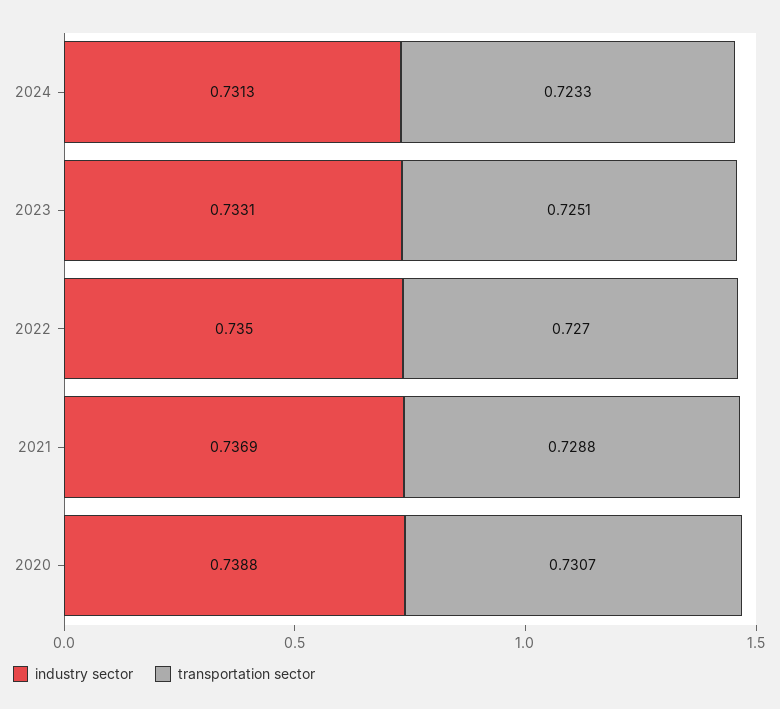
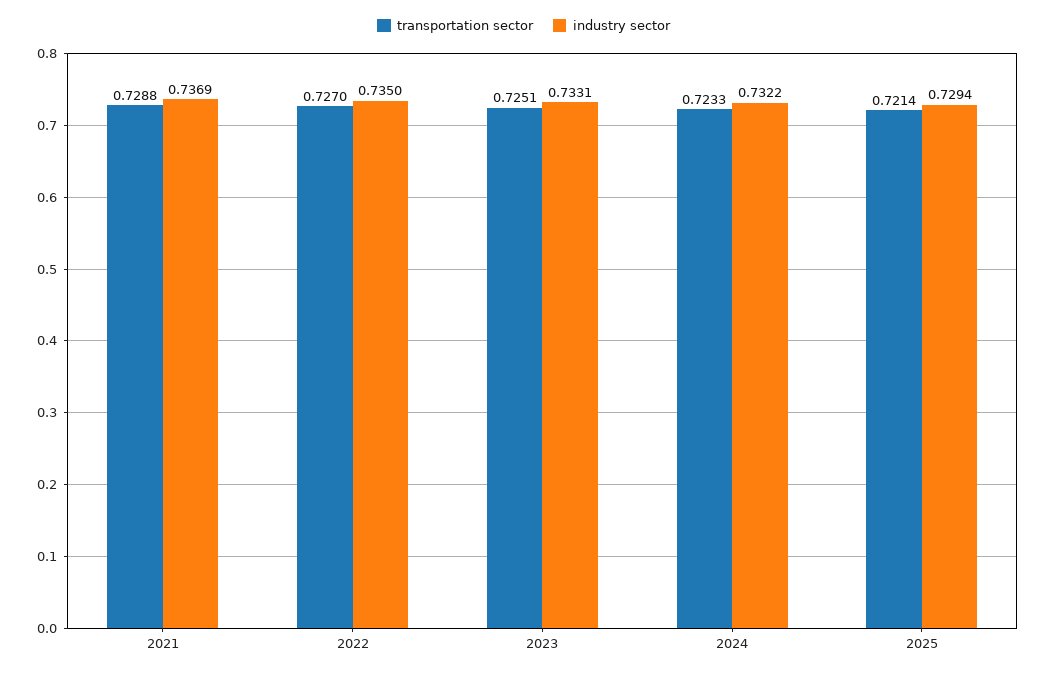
industry sector, 2024: 0.7313 -> 0.7322
industry sector, 2020: 0.7388 -> none
transportation sector, 2020: 0.7307 -> none
transportation sector, 2025: none -> 0.7214
industry sector, 2025: none -> 0.7294

